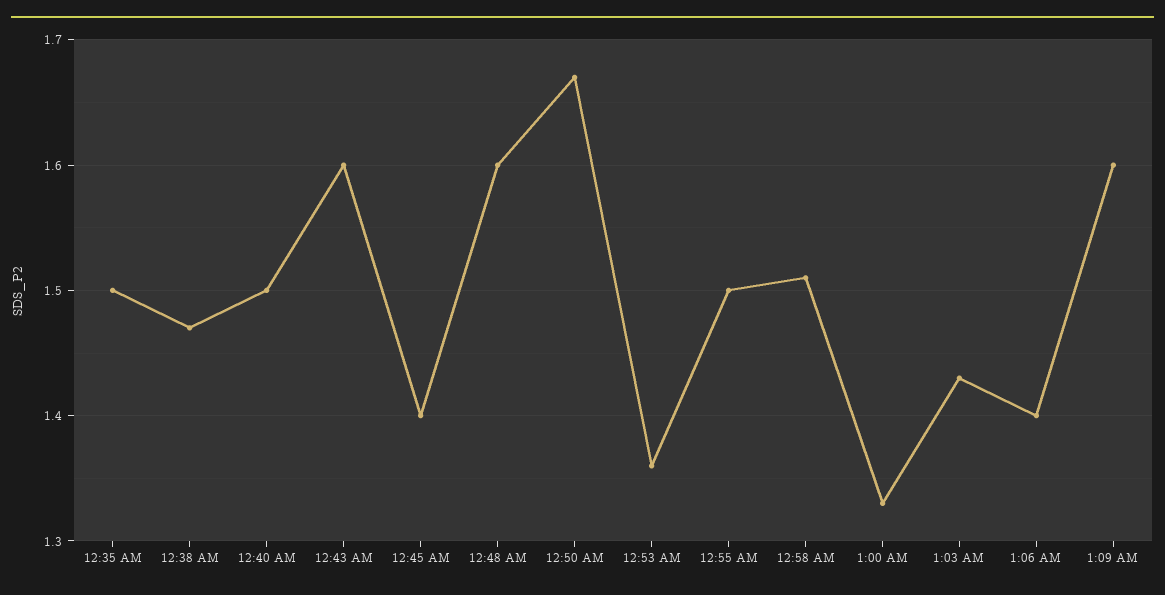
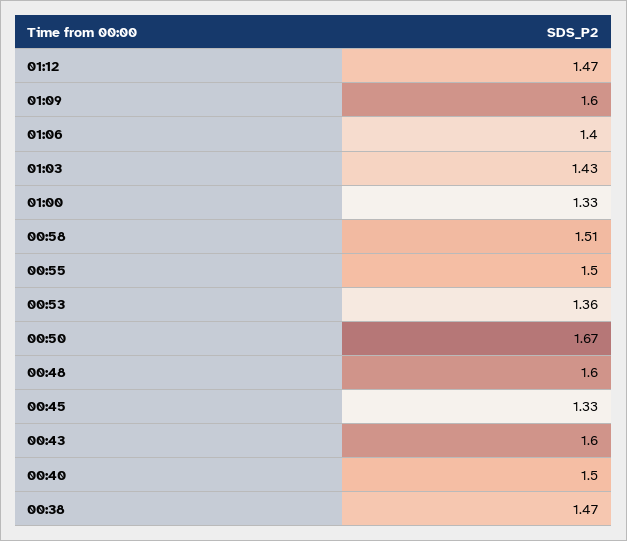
12:35 AM: 1.5 -> none
12:45 AM: 1.4 -> 1.33
01:12: none -> 1.47

